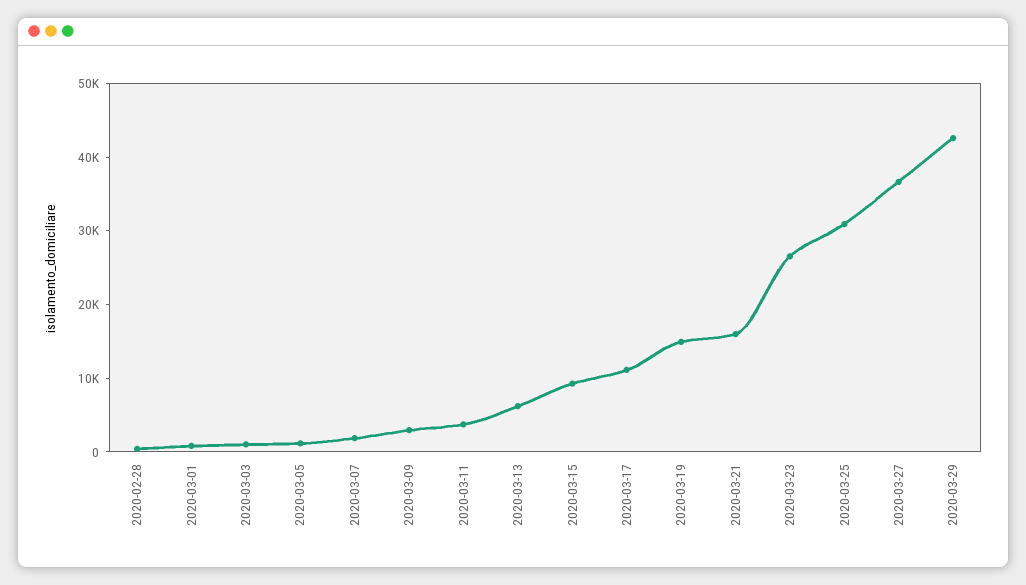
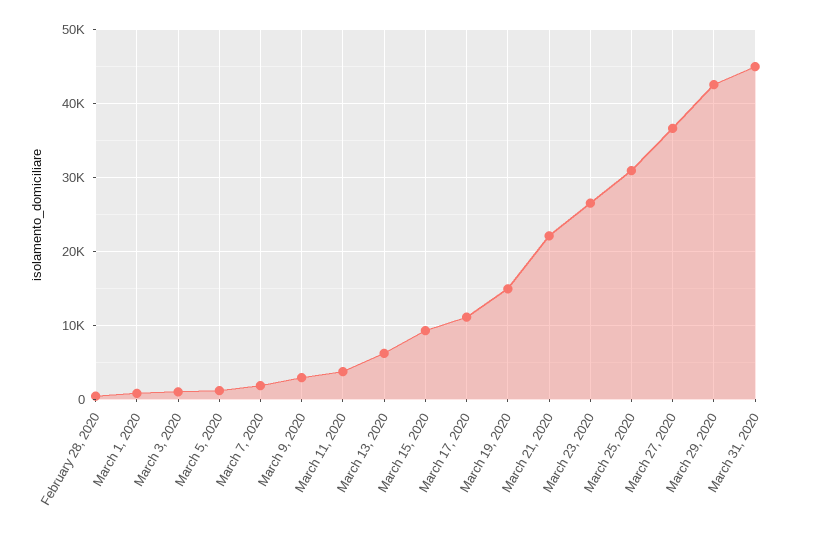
2020-03-21: 16000 -> 22000
March 31, 2020: none -> 45000

